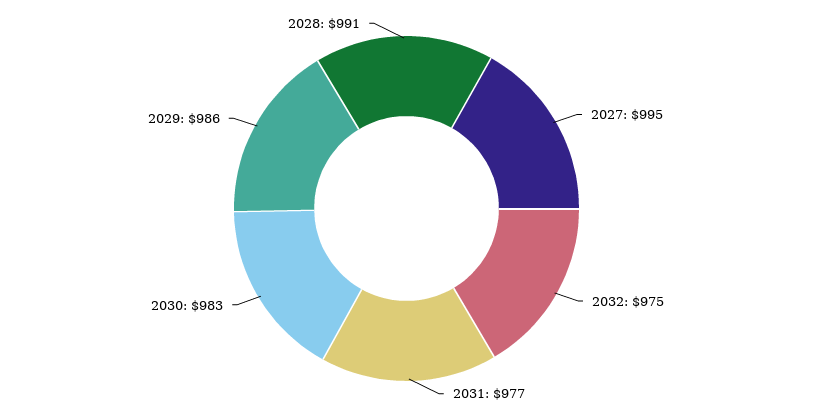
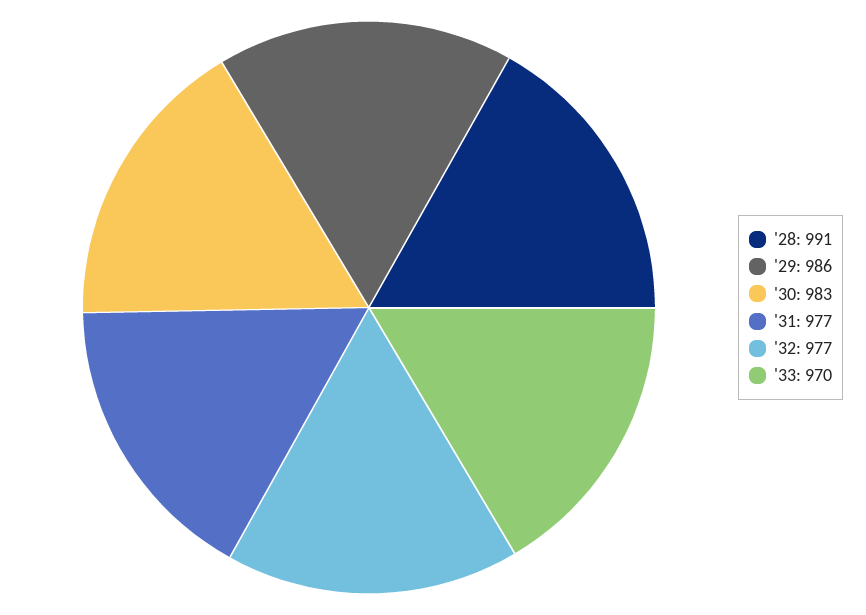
2027: 995 -> none
2032: 975 -> 977
'33: none -> 970

